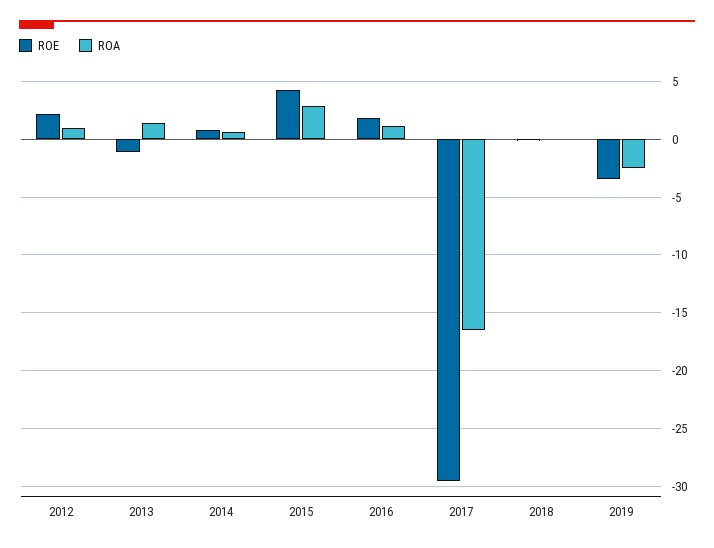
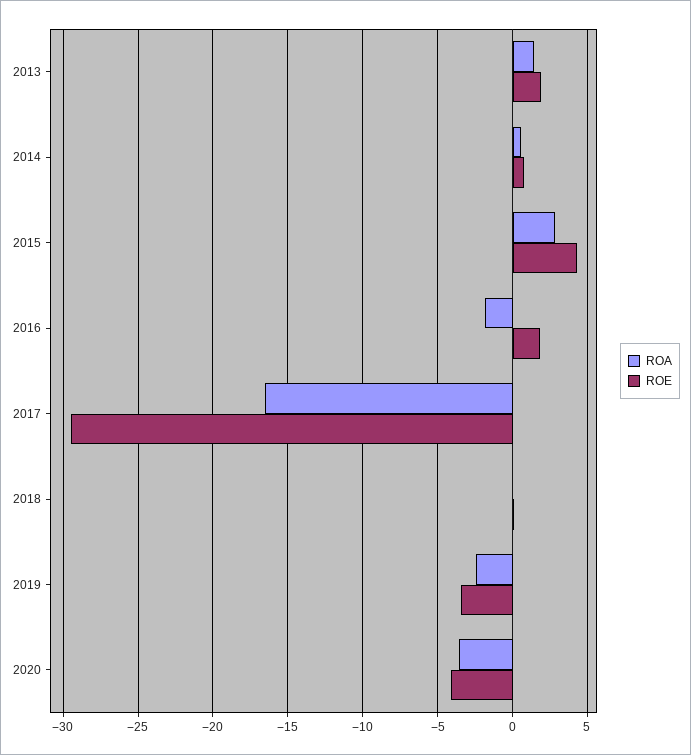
ROE, 2012: 2 -> none
ROA, 2012: 1 -> none
ROE, 2013: -1 -> 2
ROA, 2016: 1 -> -2
ROA, 2020: none -> -3.5
ROE, 2020: none -> -4

